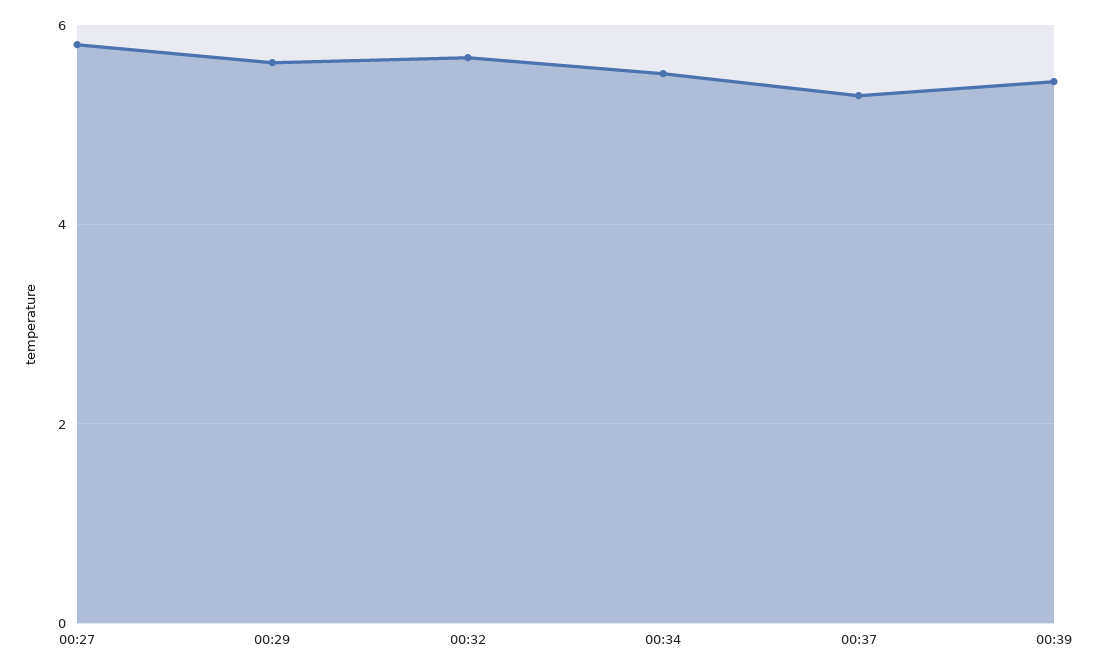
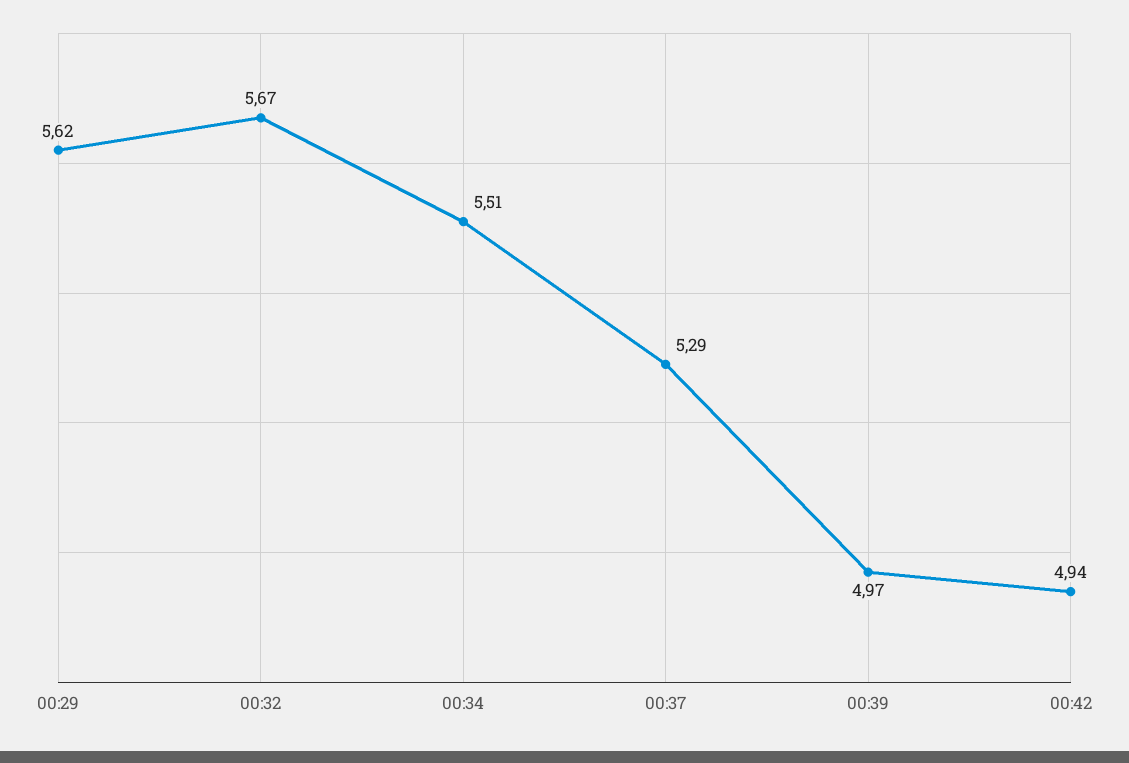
00:27: 5.8 -> none
00:39: 5.4 -> 4.97
00:42: none -> 4.94

